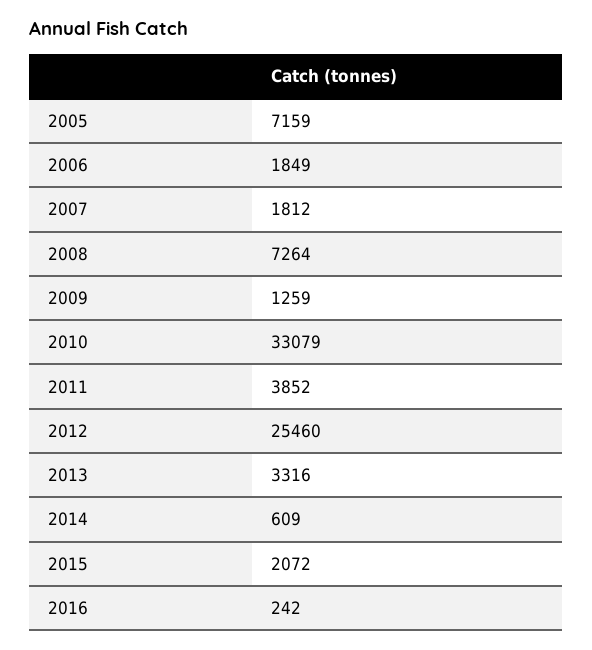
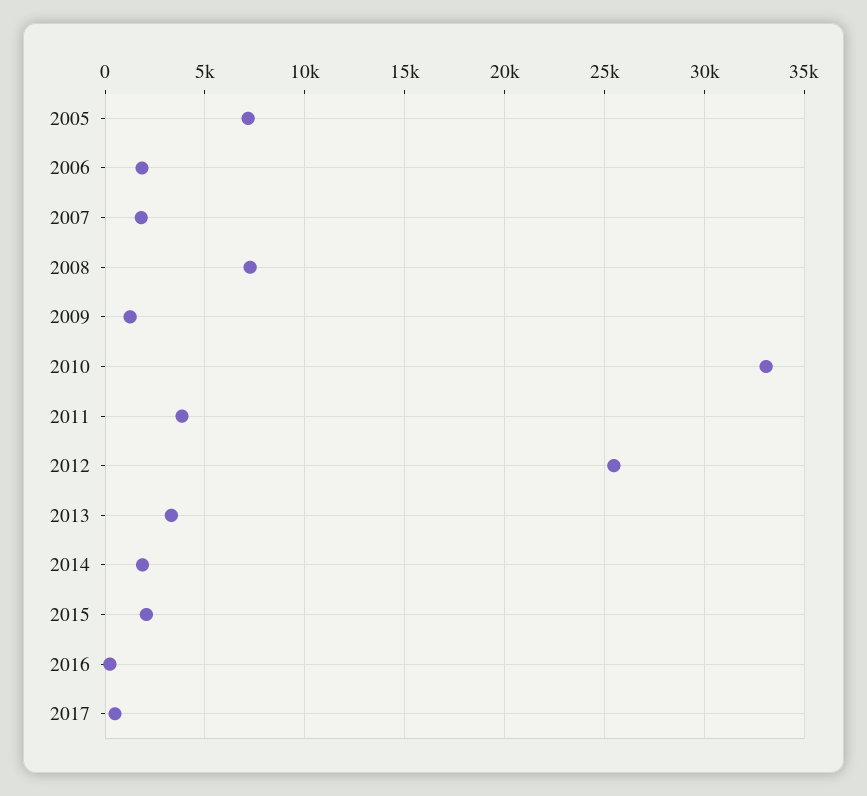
2014: 609 -> 2000
2017: none -> 500

